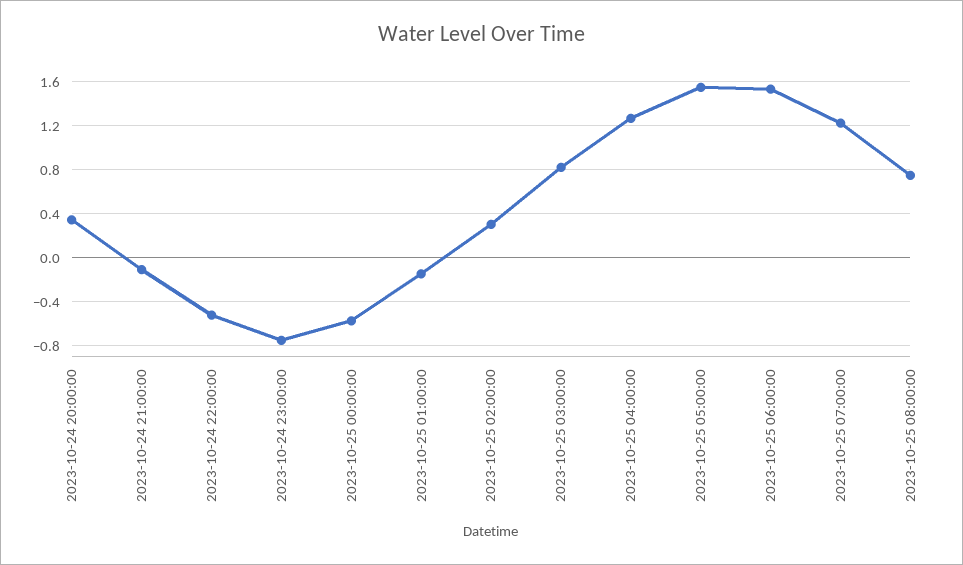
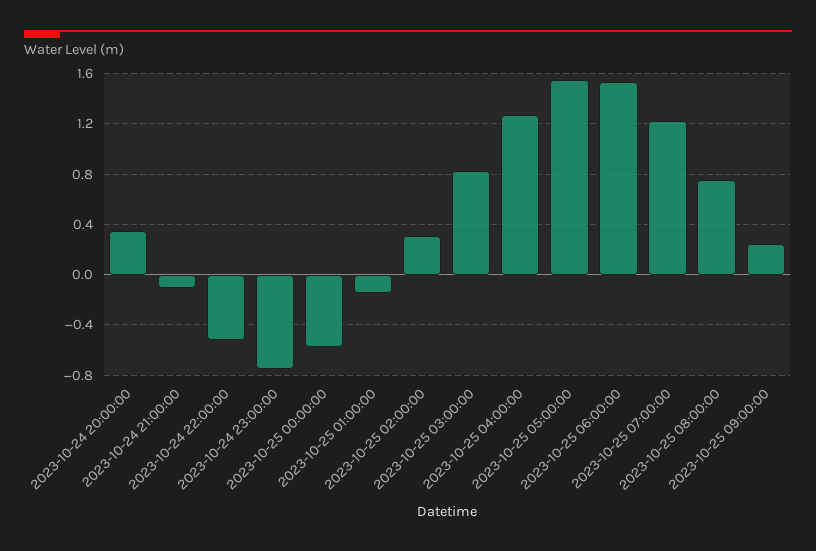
2023-10-25 09:00:00: none -> 0.25

